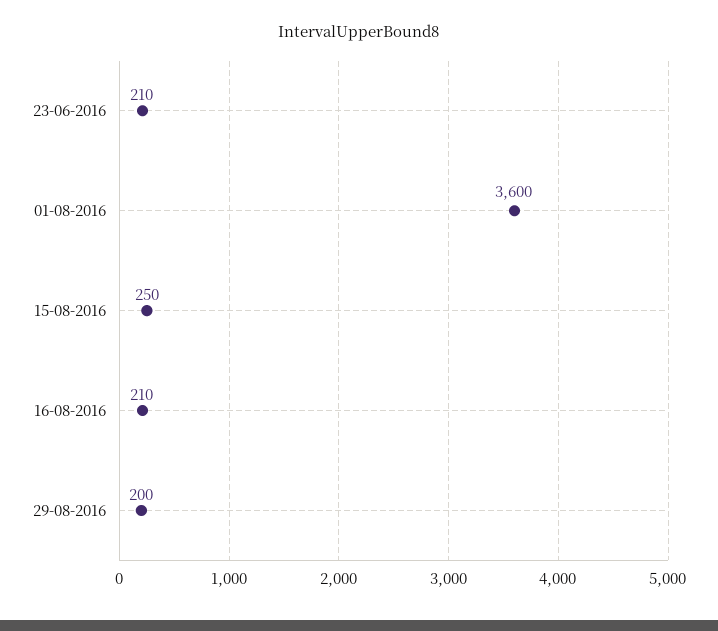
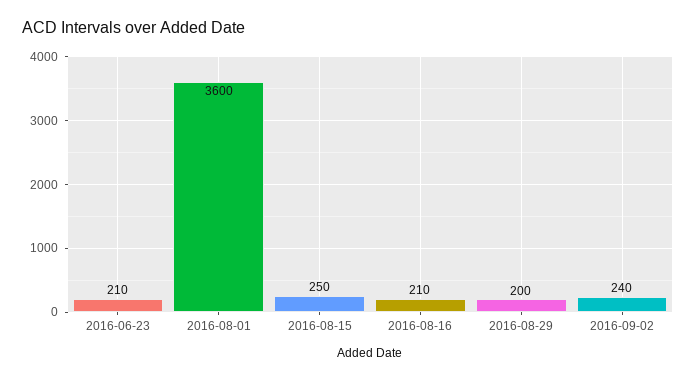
2016-09-02: none -> 240

